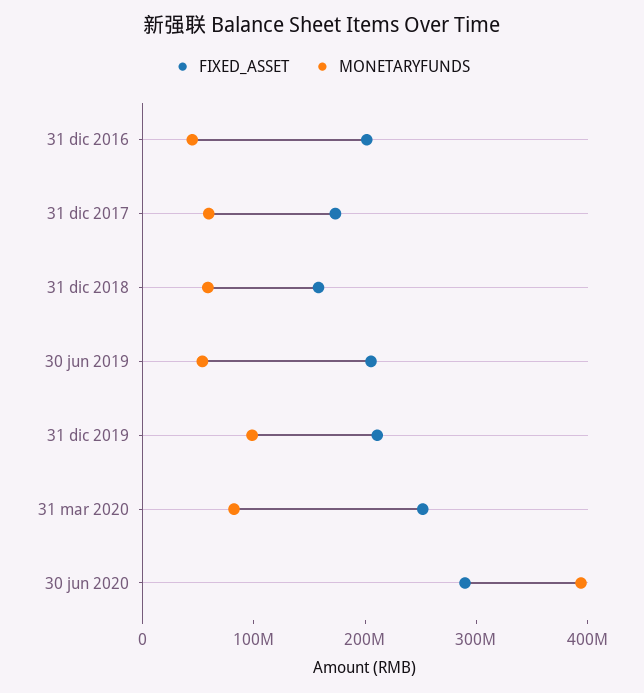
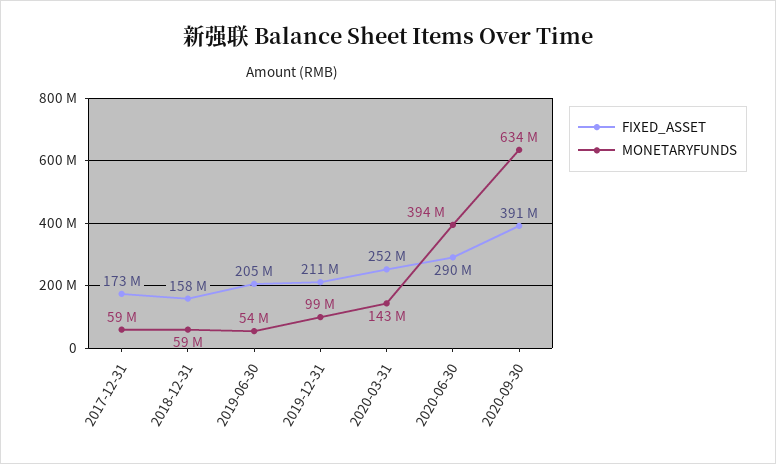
FIXED_ASSET, 31 dic 2016: 200000000 -> none
MONETARYFUNDS, 31 dic 2016: 40000000 -> none
MONETARYFUNDS, 31 mar 2020: 80000000 -> 143000000
FIXED_ASSET, 2020-09-30: none -> 391000000
MONETARYFUNDS, 2020-09-30: none -> 634000000

